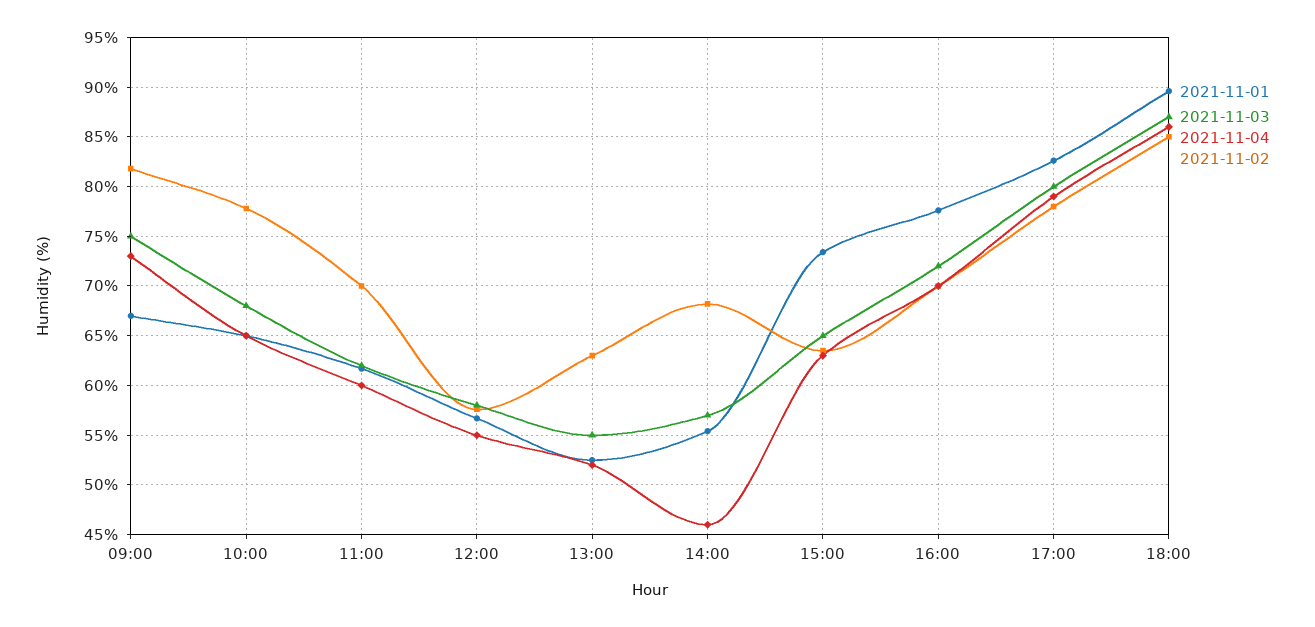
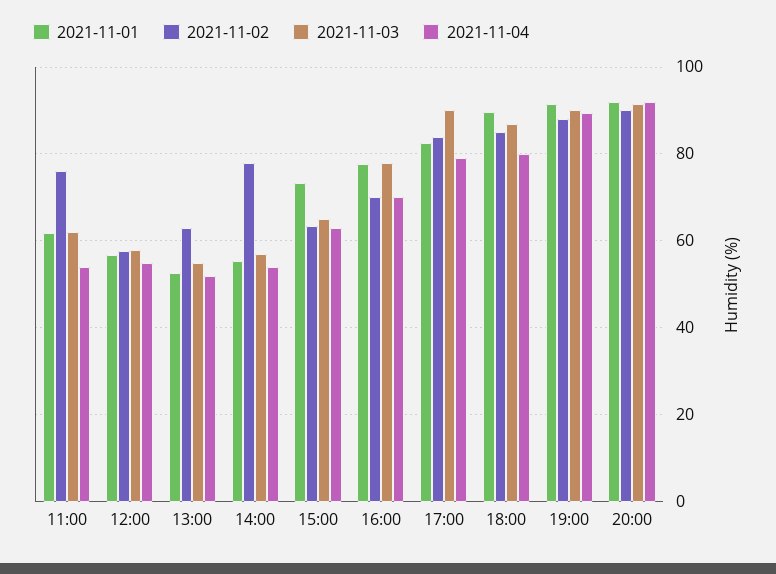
2021-11-01, 09:00: 67 -> none
2021-11-03, 09:00: 75 -> none
2021-11-04, 09:00: 73 -> none
2021-11-02, 09:00: 82 -> none
2021-11-01, 10:00: 65 -> none
2021-11-03, 10:00: 68 -> none
2021-11-04, 10:00: 65 -> none
2021-11-02, 10:00: 78 -> none
2021-11-04, 11:00: 60 -> 54
2021-11-02, 11:00: 70 -> 76
2021-11-04, 14:00: 46 -> 54
2021-11-02, 14:00: 68 -> 78
2021-11-03, 16:00: 72 -> 78
2021-11-03, 17:00: 80 -> 90
2021-11-02, 17:00: 78 -> 84
2021-11-04, 18:00: 86 -> 80
2021-11-01, 19:00: none -> 92
2021-11-02, 19:00: none -> 88
2021-11-03, 19:00: none -> 90
2021-11-04, 19:00: none -> 90
2021-11-01, 20:00: none -> 92
2021-11-02, 20:00: none -> 90
2021-11-03, 20:00: none -> 92
2021-11-04, 20:00: none -> 92

